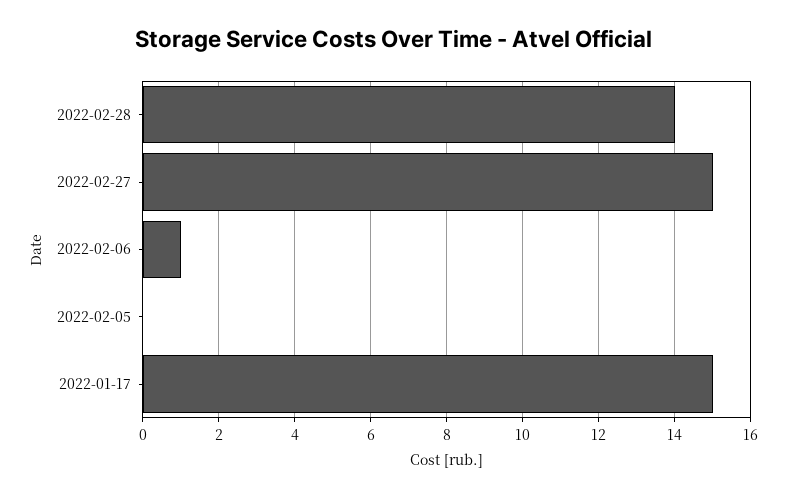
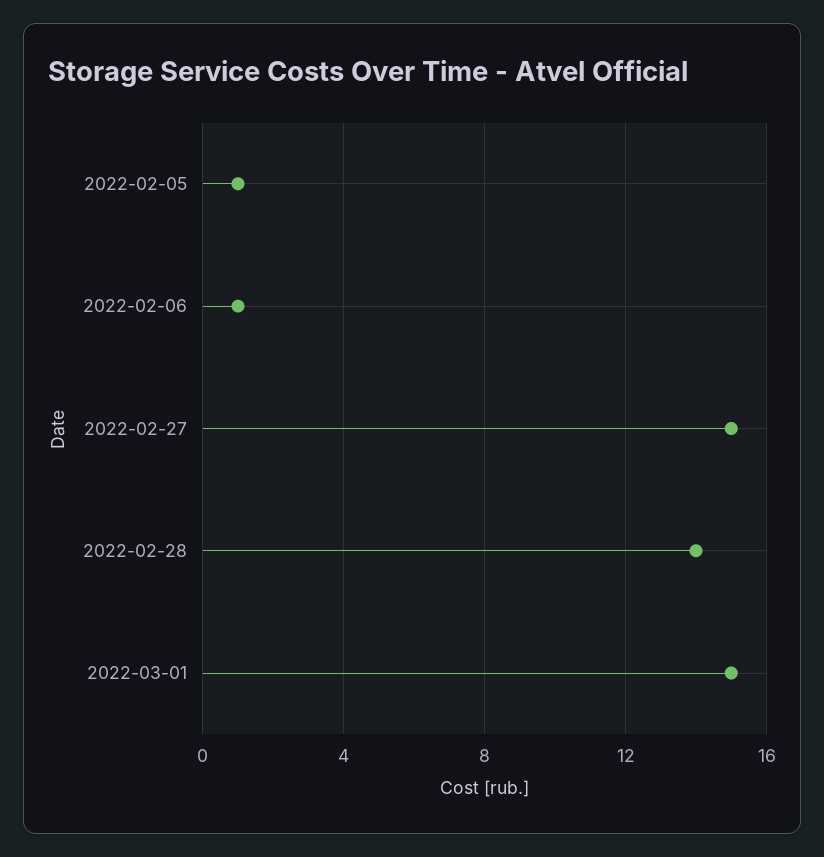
2022-02-05: 0 -> 1
2022-01-17: 15 -> none
2022-03-01: none -> 15

